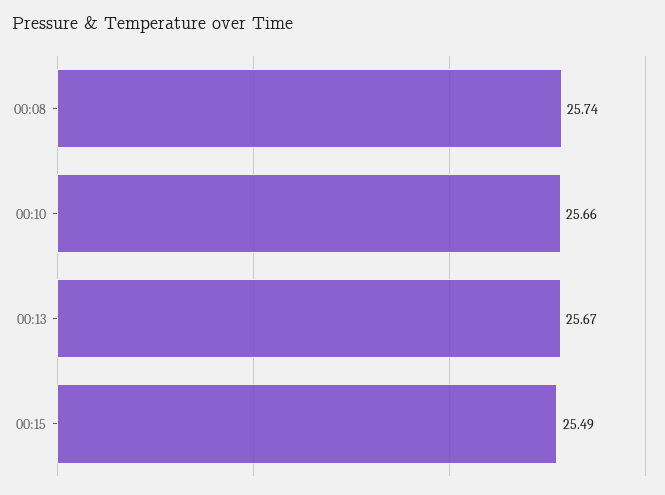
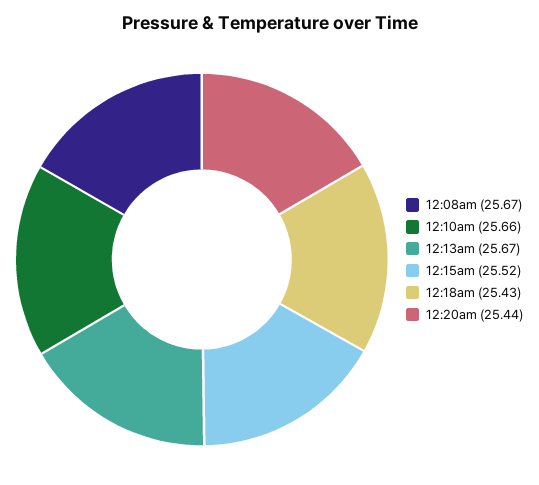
00:08: 25.74 -> 25.67
00:15: 25.49 -> 25.52
12:18am: none -> 25.43
12:20am: none -> 25.44

